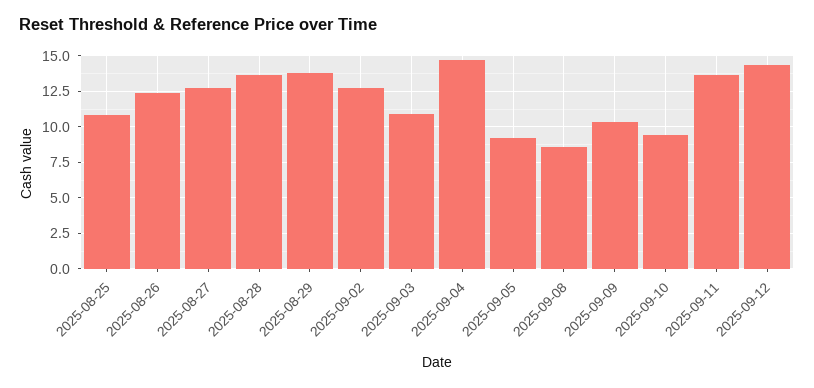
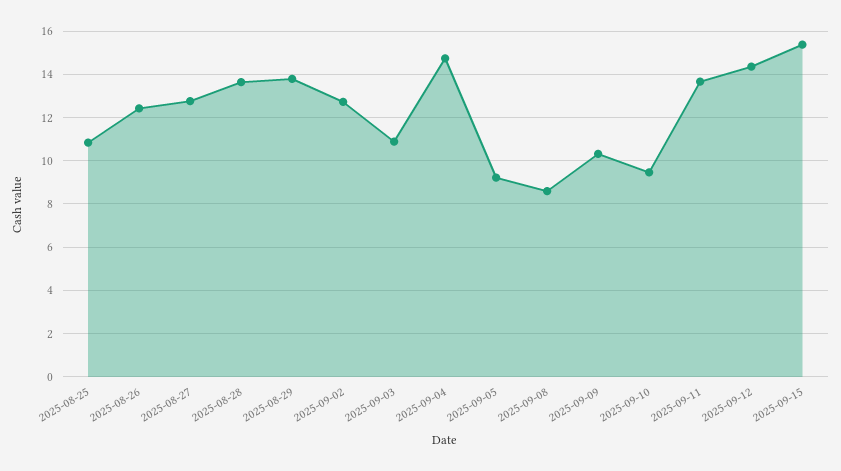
2025-09-15: none -> 15.5

